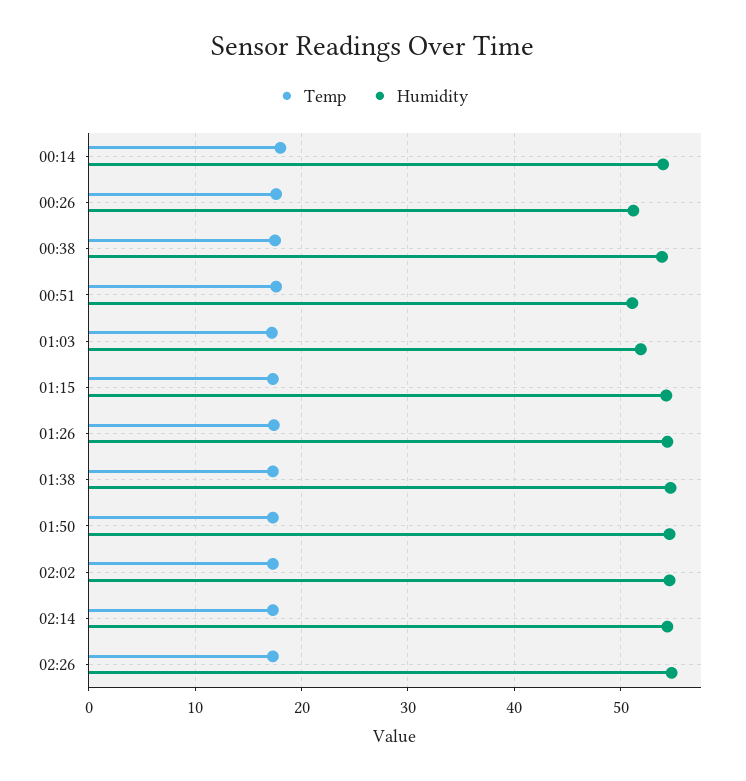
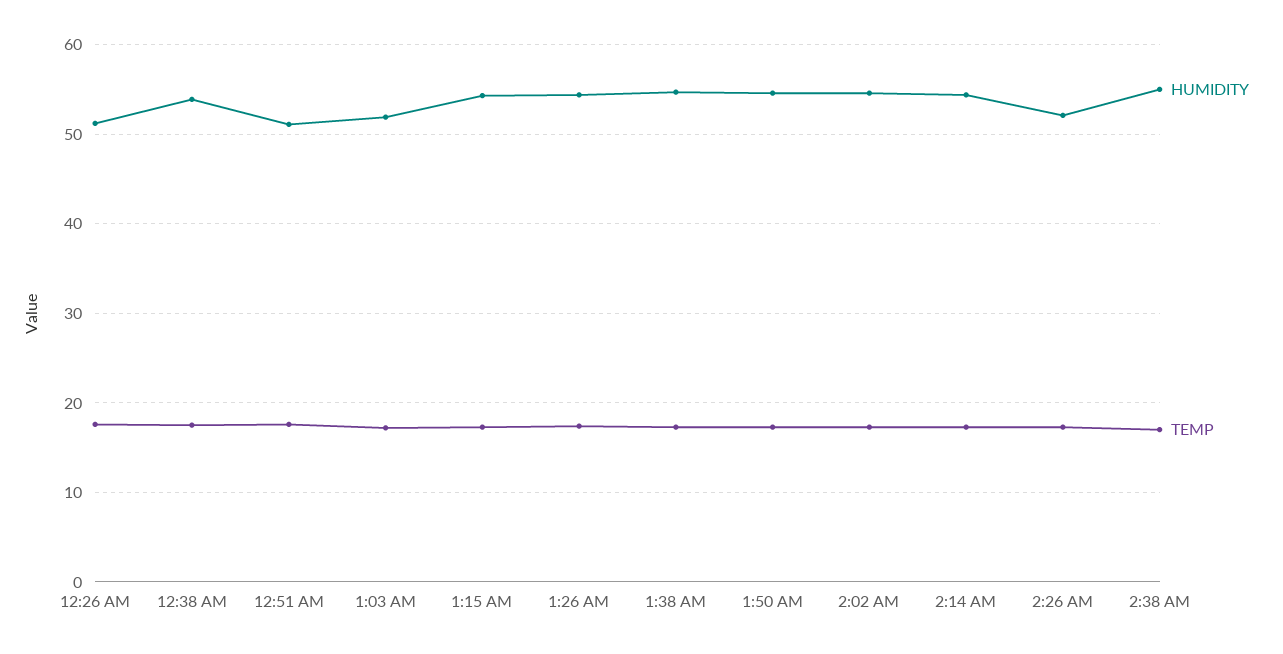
Temp, 00:14: 18 -> none
Humidity, 00:14: 54 -> none
Humidity, 02:26: 55 -> 52
Humidity, 2:38 AM: none -> 55
Temp, 2:38 AM: none -> 17

